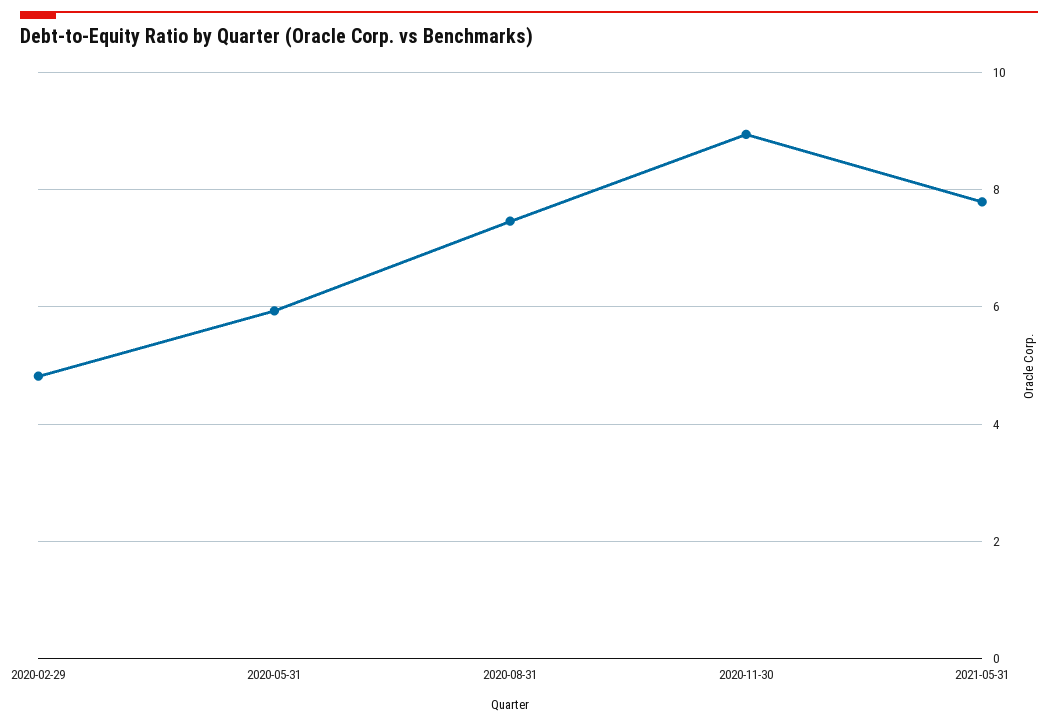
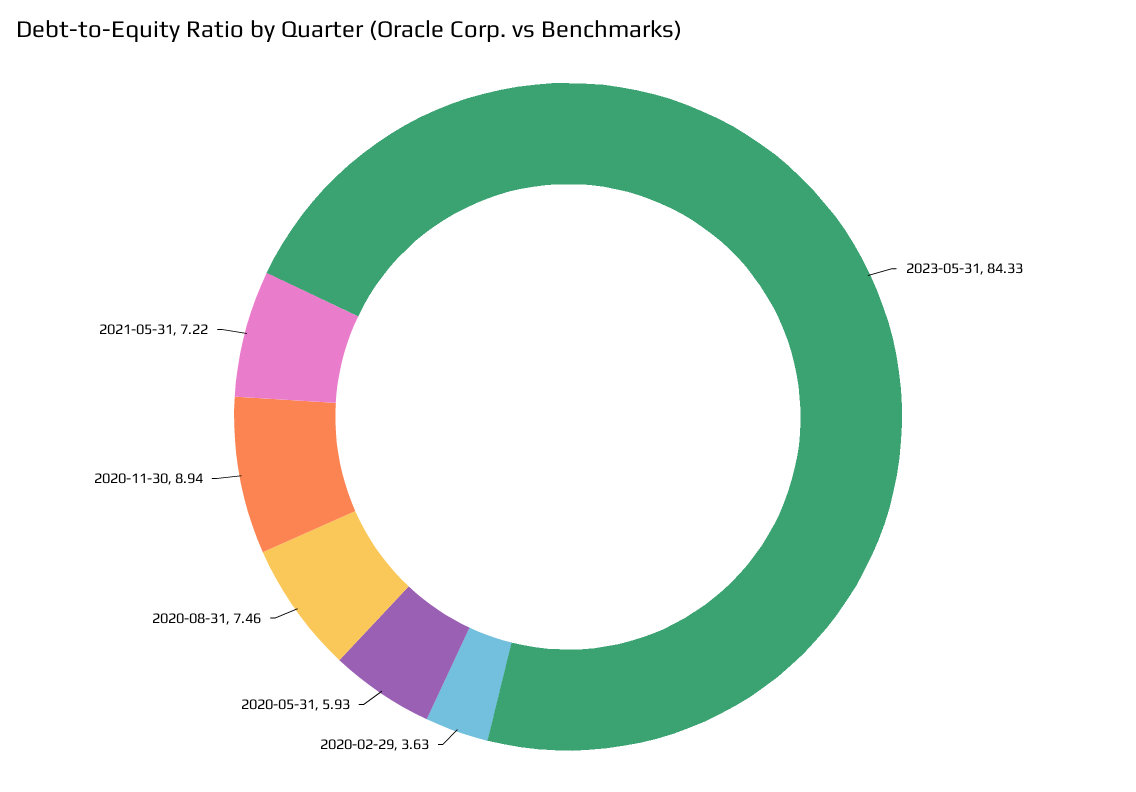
2020-02-29: 4.8 -> 3.63
2021-05-31: 7.8 -> 7.22
2023-05-31: none -> 84.33

